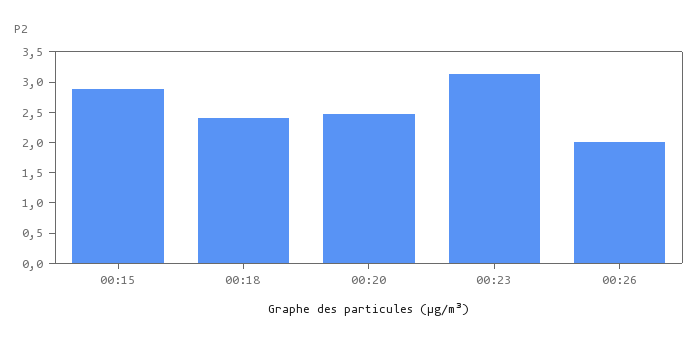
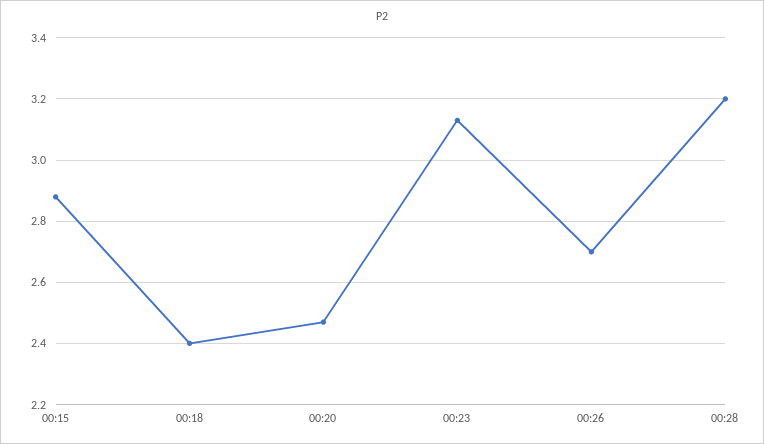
00:26: 2 -> 2.7
00:28: none -> 3.2

